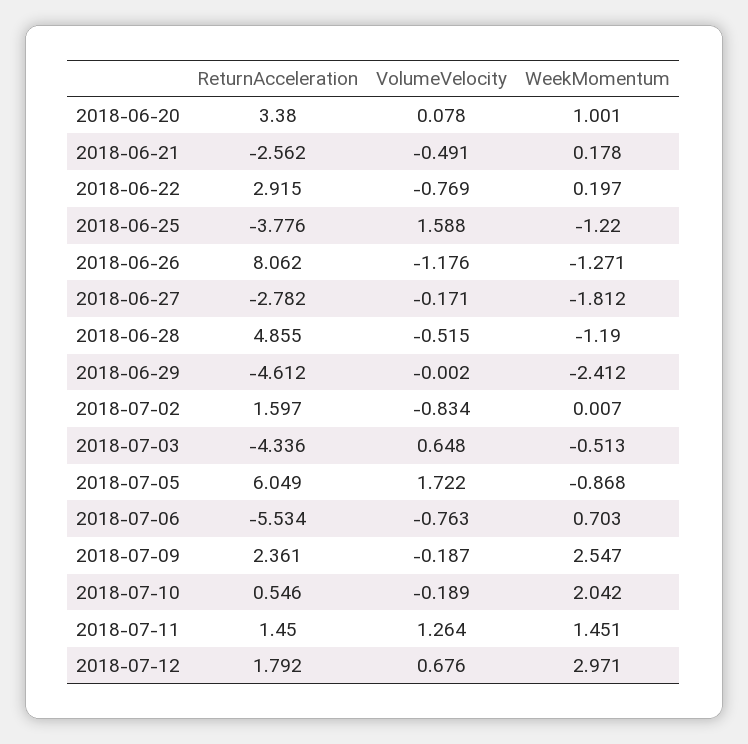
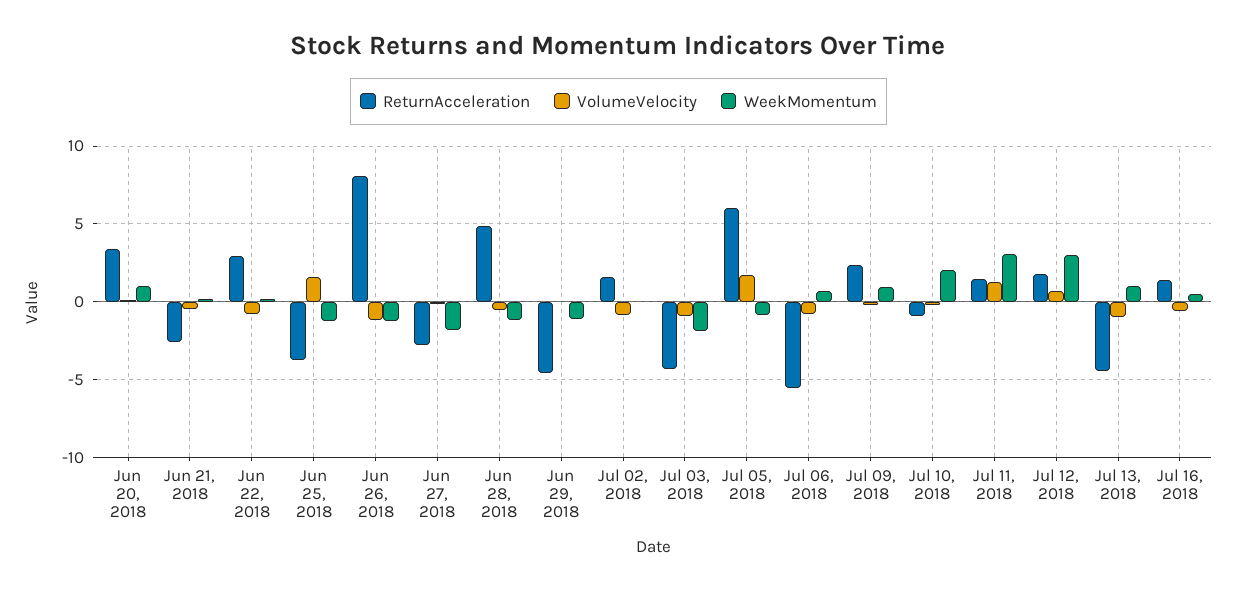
WeekMomentum, 2018-06-29: -2.412 -> -1
VolumeVelocity, 2018-07-03: 0.648 -> -1
WeekMomentum, 2018-07-03: -0.513 -> -2
WeekMomentum, 2018-07-09: 2.547 -> 1
ReturnAcceleration, 2018-07-10: 0.546 -> -1
WeekMomentum, 2018-07-11: 1.451 -> 3
ReturnAcceleration, Jul 13, 2018: none -> -4.5
VolumeVelocity, Jul 13, 2018: none -> -1
WeekMomentum, Jul 13, 2018: none -> 1
ReturnAcceleration, Jul 16, 2018: none -> 1.5
VolumeVelocity, Jul 16, 2018: none -> -0.5
WeekMomentum, Jul 16, 2018: none -> 0.5

